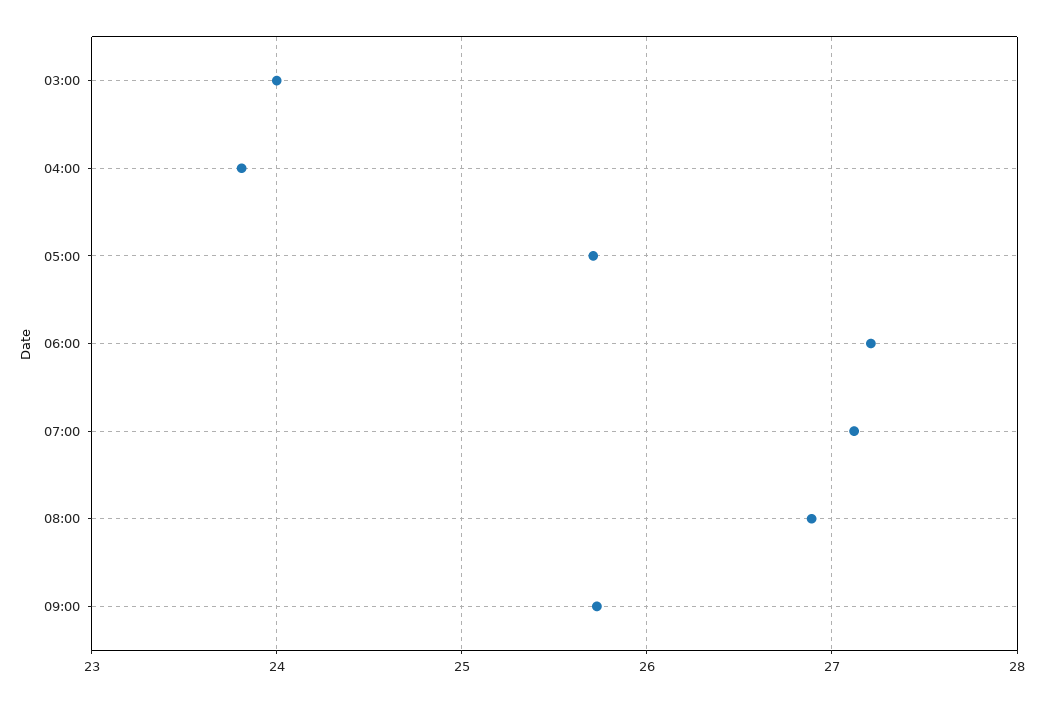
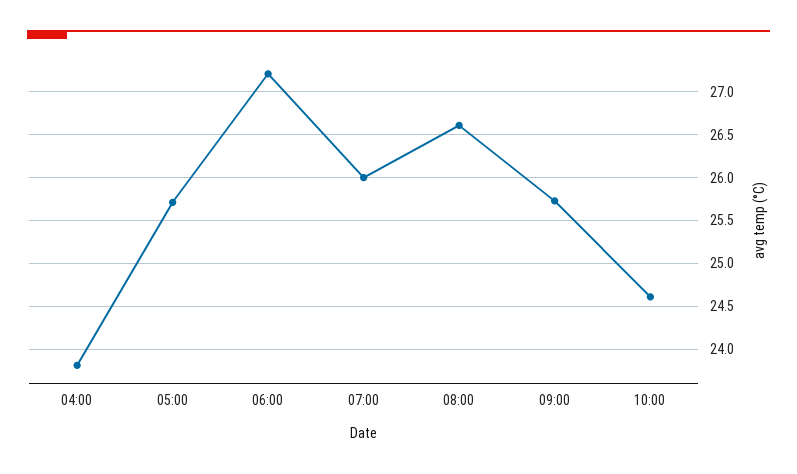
03:00: 24 -> none
07:00: 27.1 -> 26
08:00: 26.9 -> 26.6
10:00: none -> 24.6

